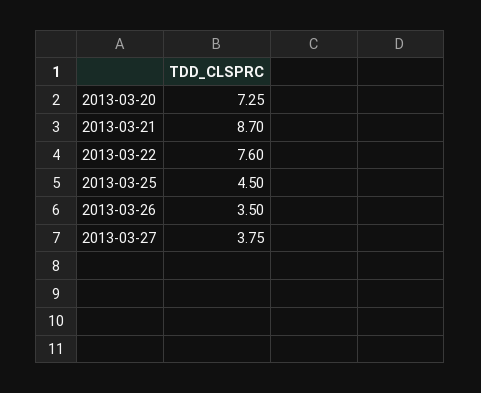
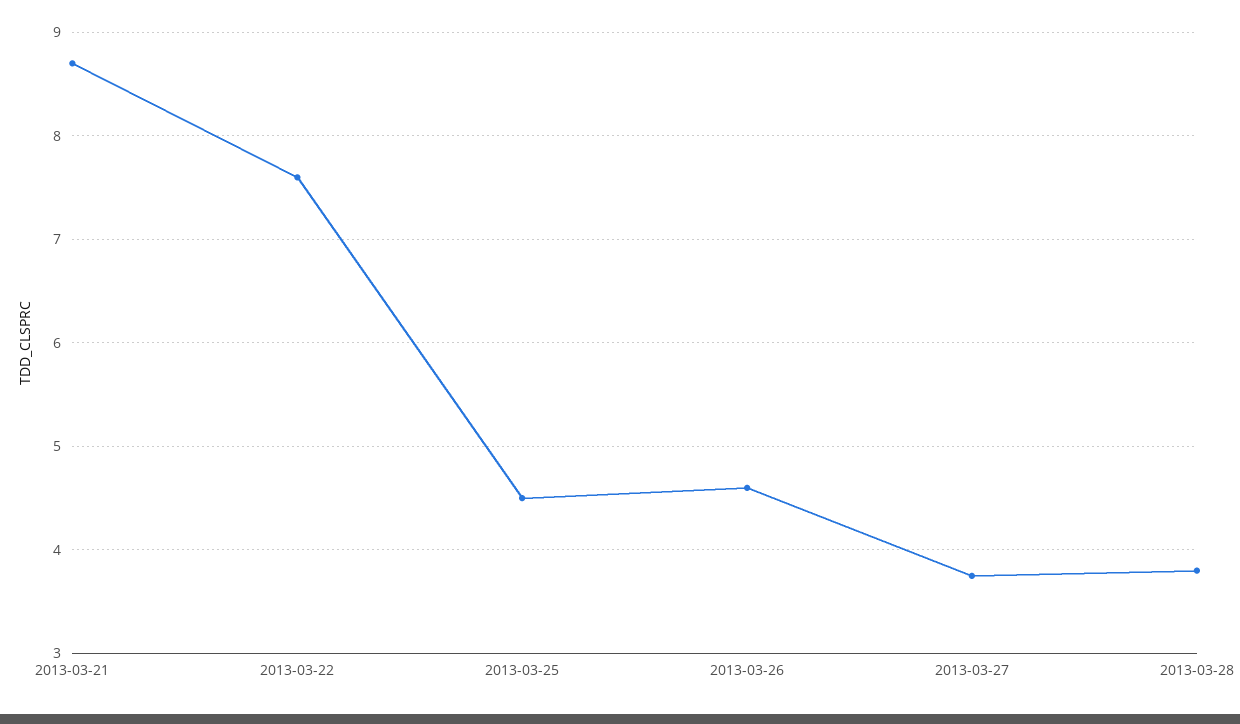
2013-03-20: 7.25 -> none
2013-03-26: 3.5 -> 4.6
2013-03-28: none -> 3.8

